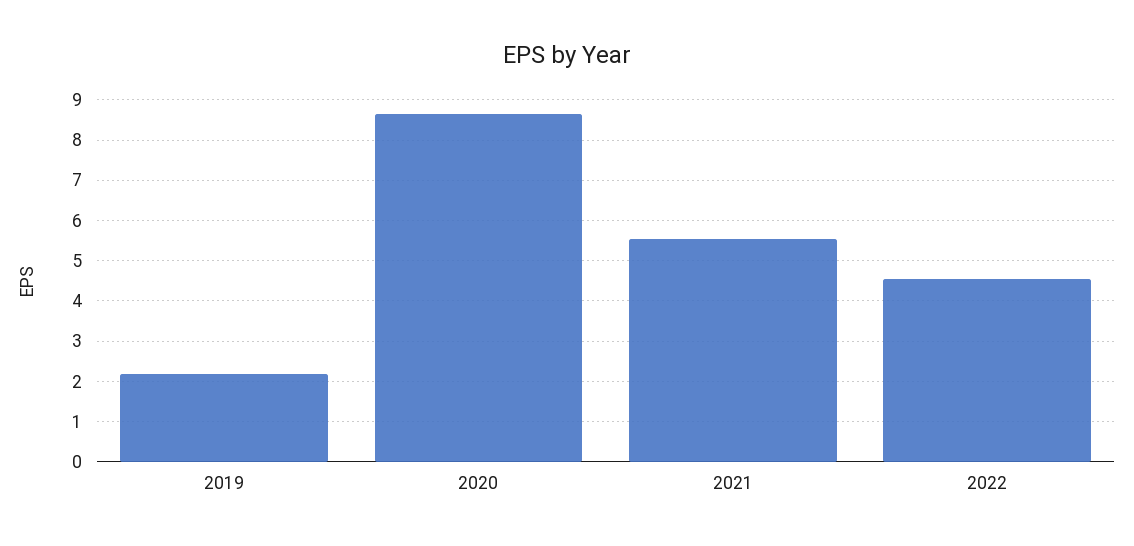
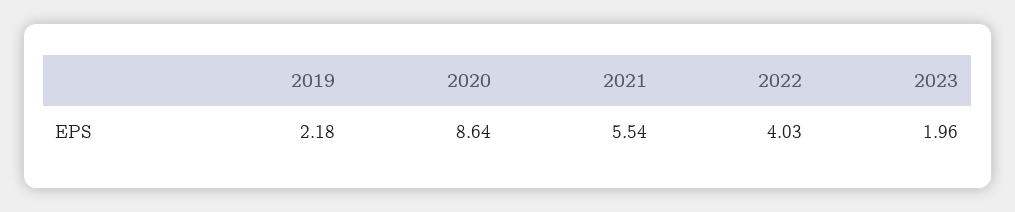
2022: 4.6 -> 4.03
2023: none -> 1.96

